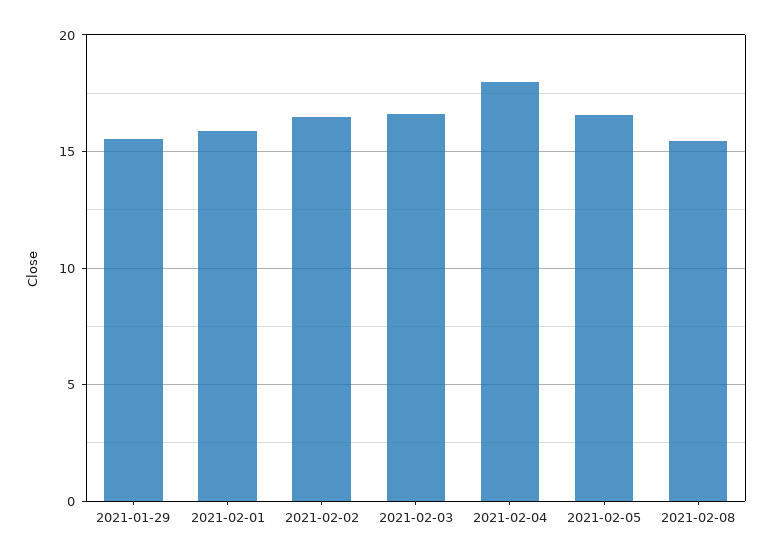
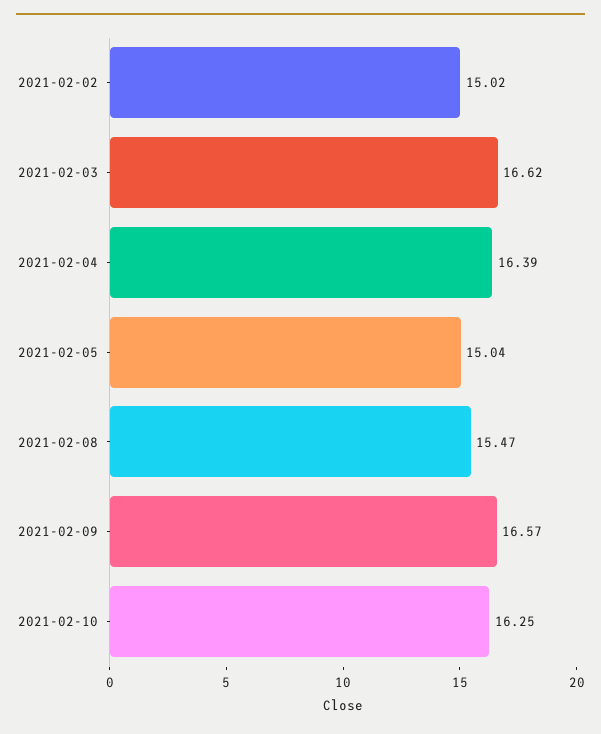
2021-01-29: 15.5 -> none
2021-02-01: 16 -> none
2021-02-02: 16.5 -> 15.02
2021-02-04: 18 -> 16.39
2021-02-05: 16.5 -> 15.04
2021-02-09: none -> 16.57
2021-02-10: none -> 16.25

